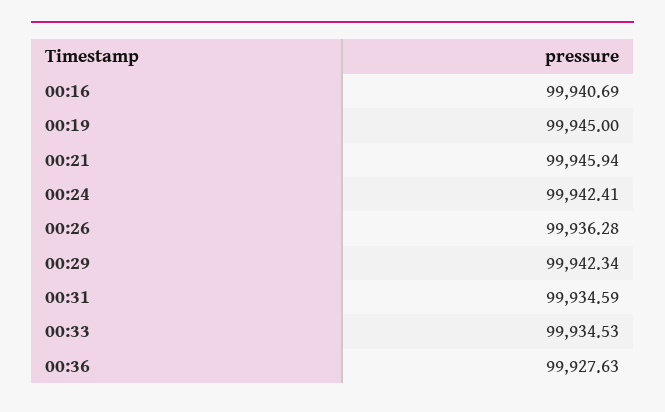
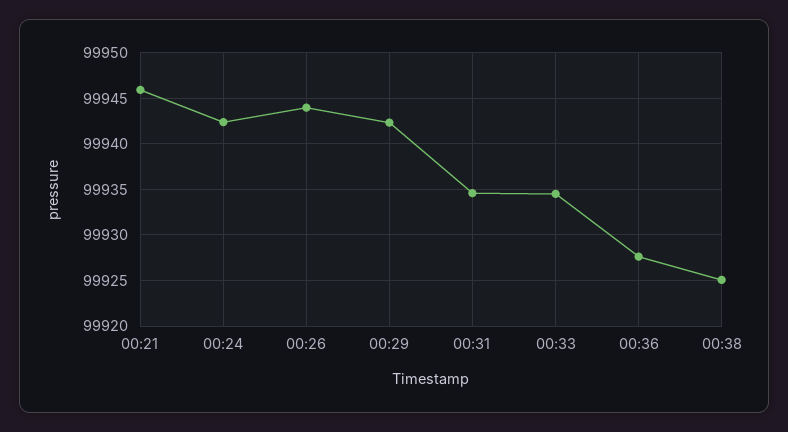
00:16: 99940.69 -> none
00:19: 99945 -> none
00:26: 99936.28 -> 99944
00:38: none -> 99925

